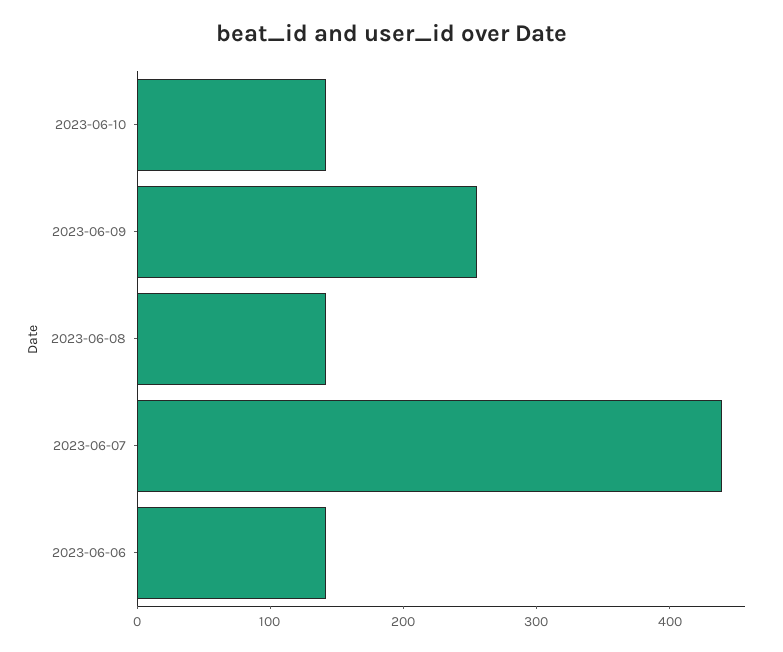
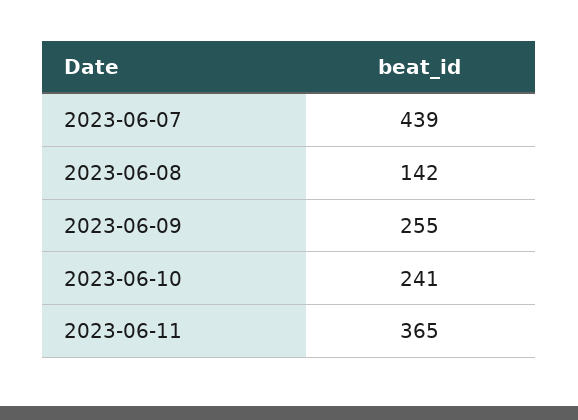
2023-06-10: 140 -> 241
2023-06-06: 140 -> none
2023-06-11: none -> 365

